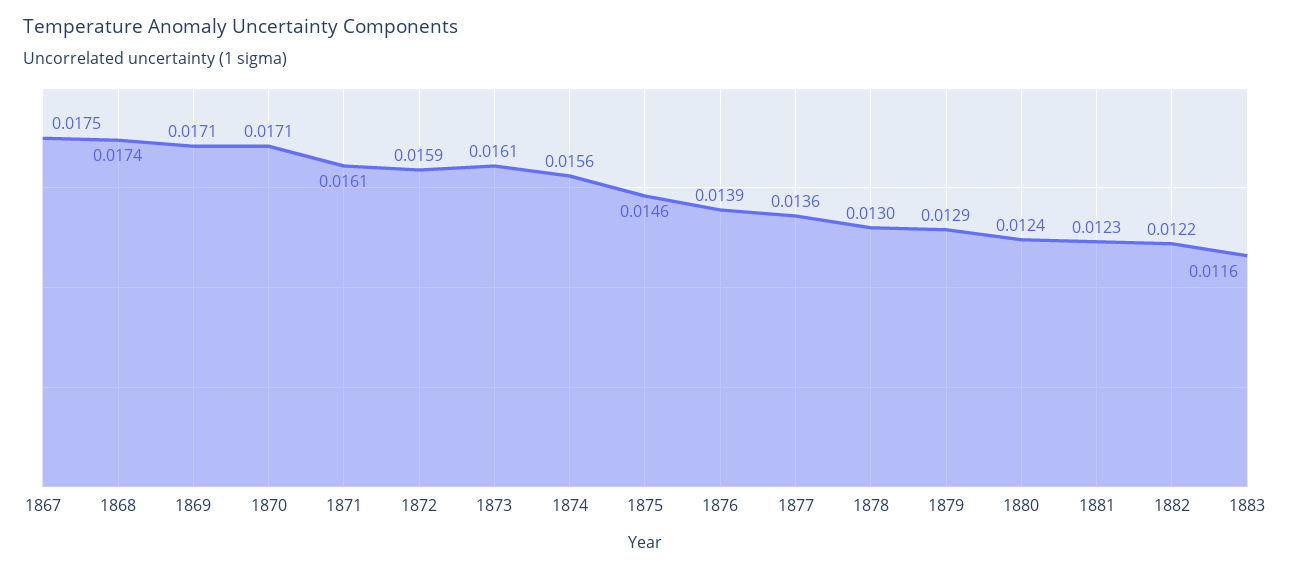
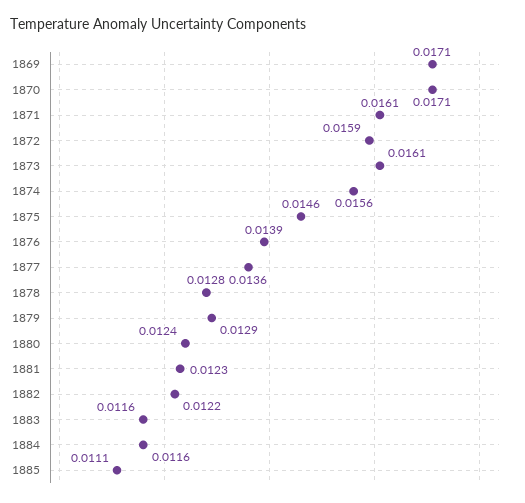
1867: 0.0175 -> none
1868: 0.0174 -> none
1878: 0.013 -> 0.0128
1884: none -> 0.0116
1885: none -> 0.0111

